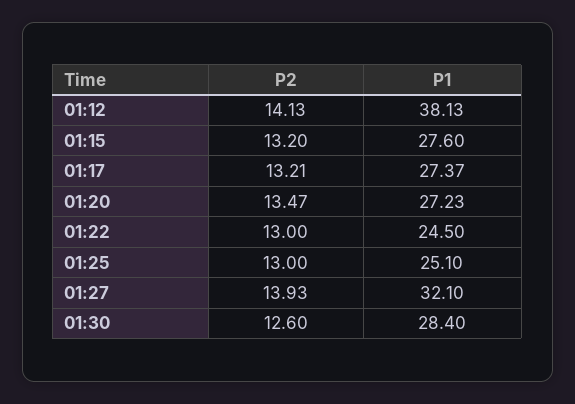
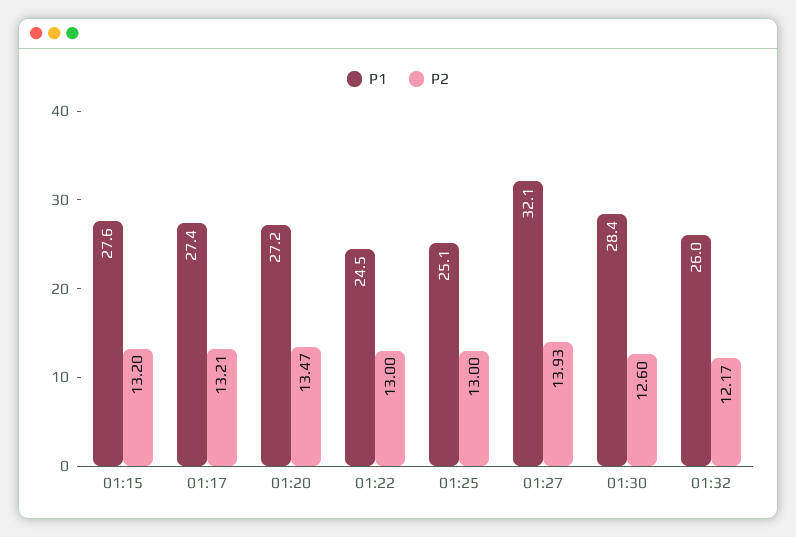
P2, 01:12: 14.13 -> none
P1, 01:12: 38.13 -> none
P1, 01:32: none -> 26
P2, 01:32: none -> 12.17

